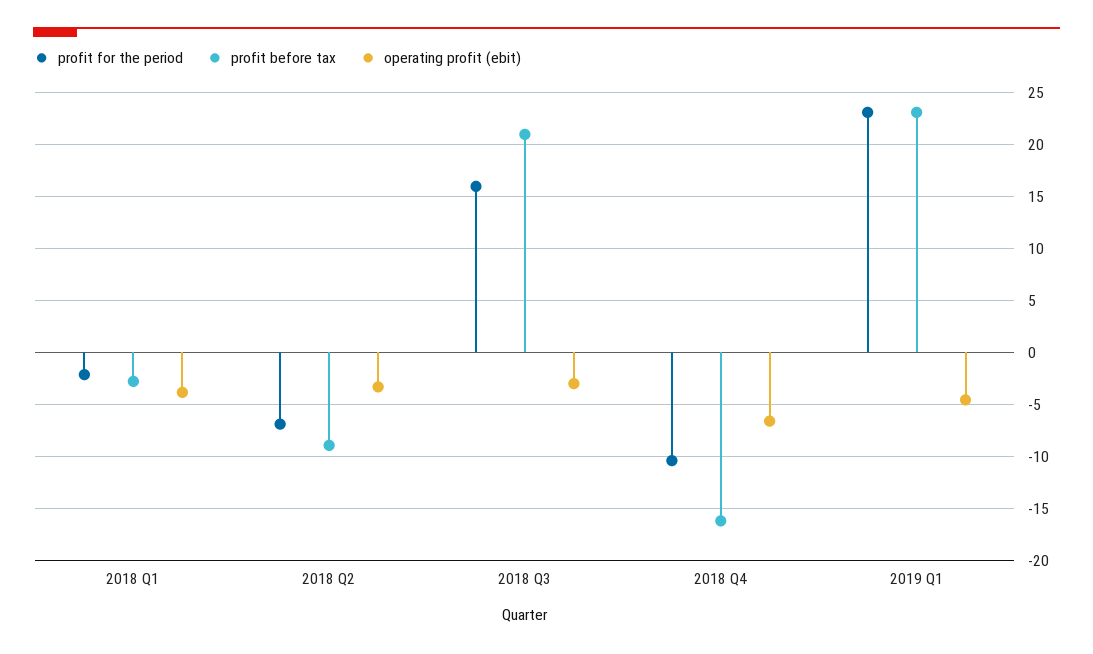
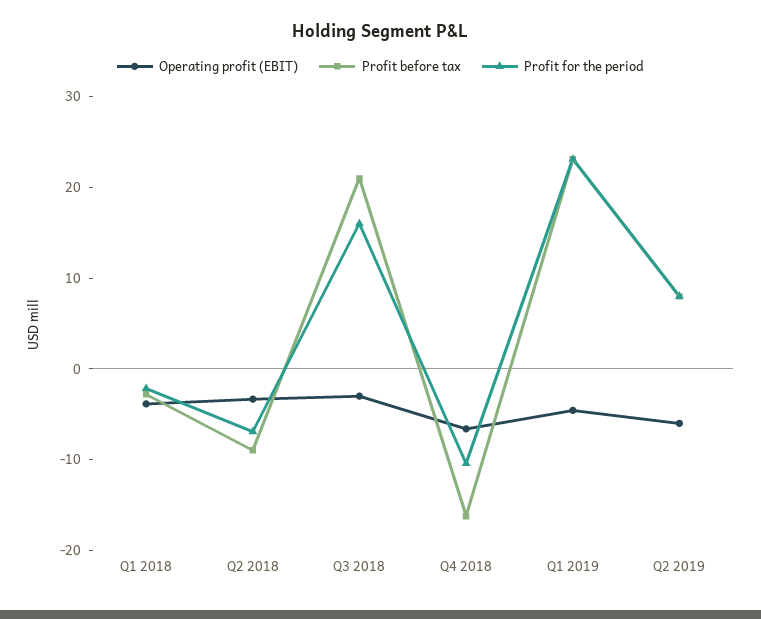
operating profit (ebit), Q2 2019: none -> -6
profit before tax, Q2 2019: none -> 8
profit for the period, Q2 2019: none -> 8

